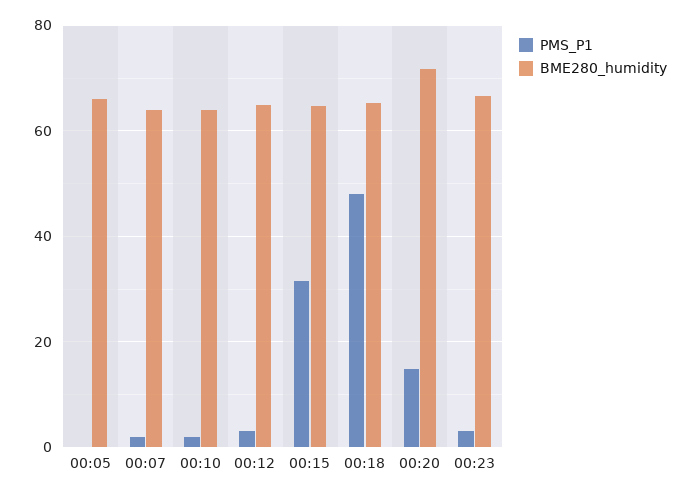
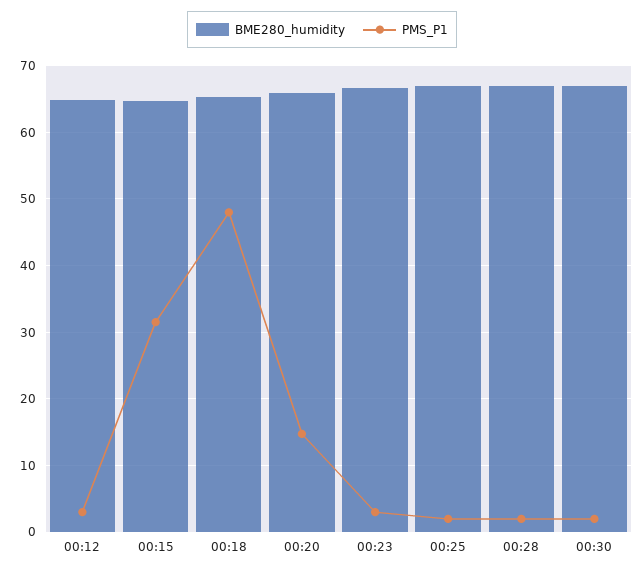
PMS_P1, 00:05: 0 -> none
BME280_humidity, 00:05: 66 -> none
PMS_P1, 00:07: 2 -> none
BME280_humidity, 00:07: 64 -> none
PMS_P1, 00:10: 2 -> none
BME280_humidity, 00:10: 64 -> none
BME280_humidity, 00:20: 72 -> 66
BME280_humidity, 00:25: none -> 67
PMS_P1, 00:25: none -> 2
BME280_humidity, 00:28: none -> 67
PMS_P1, 00:28: none -> 2
BME280_humidity, 00:30: none -> 67
PMS_P1, 00:30: none -> 2

